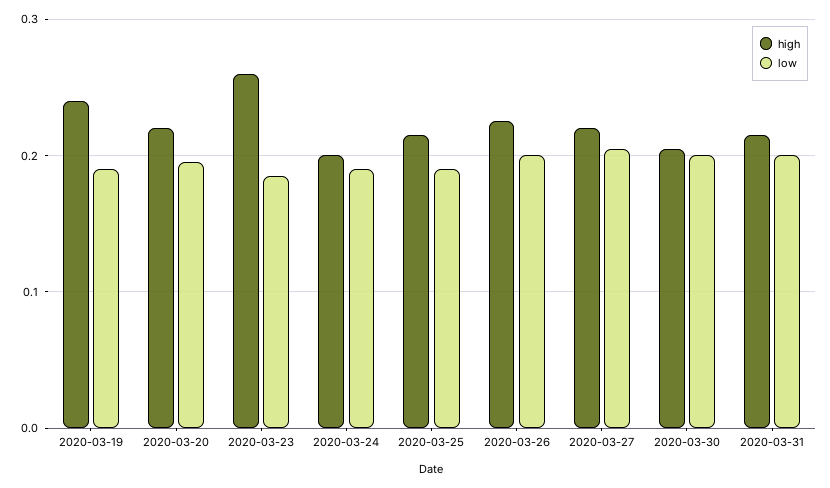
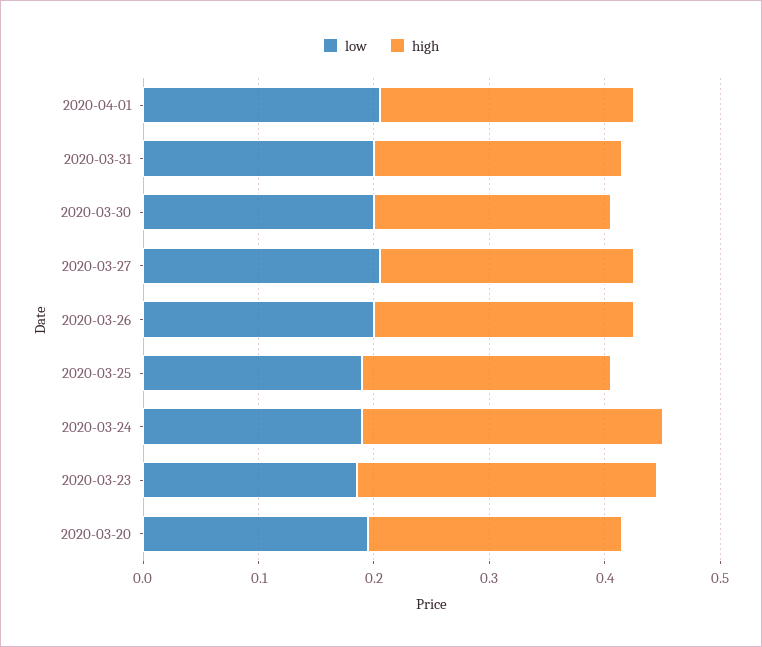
high, 2020-03-19: 0.24 -> none
low, 2020-03-19: 0.19 -> none
high, 2020-03-24: 0.2 -> 0.26
low, 2020-04-01: none -> 0.2
high, 2020-04-01: none -> 0.22

